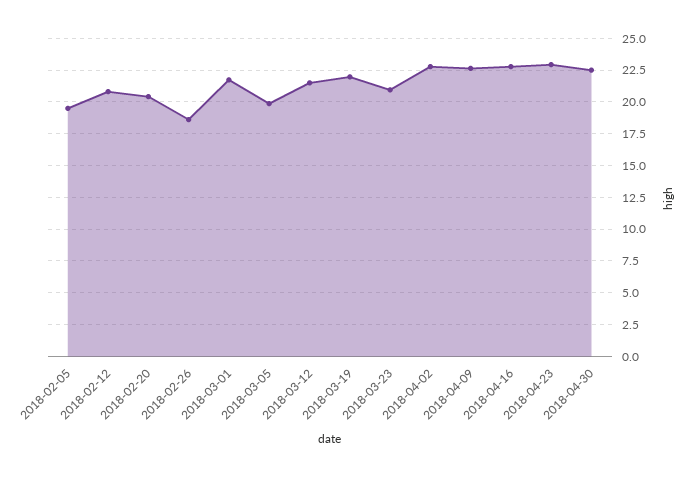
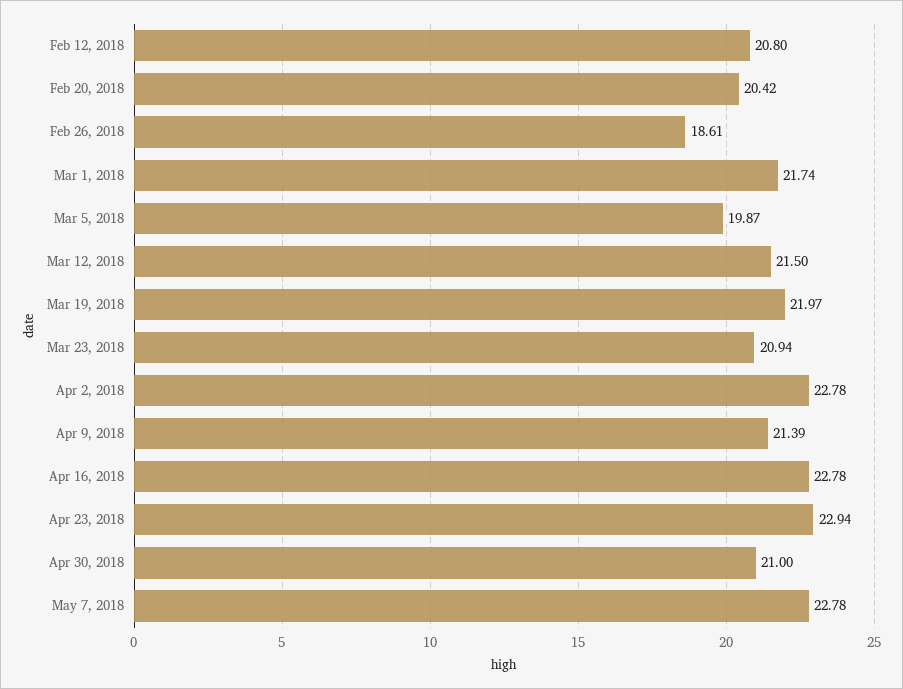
2018-02-05: 19.5 -> none
2018-04-09: 22.5 -> 21.39
2018-04-30: 22.5 -> 21
May 7, 2018: none -> 22.78

